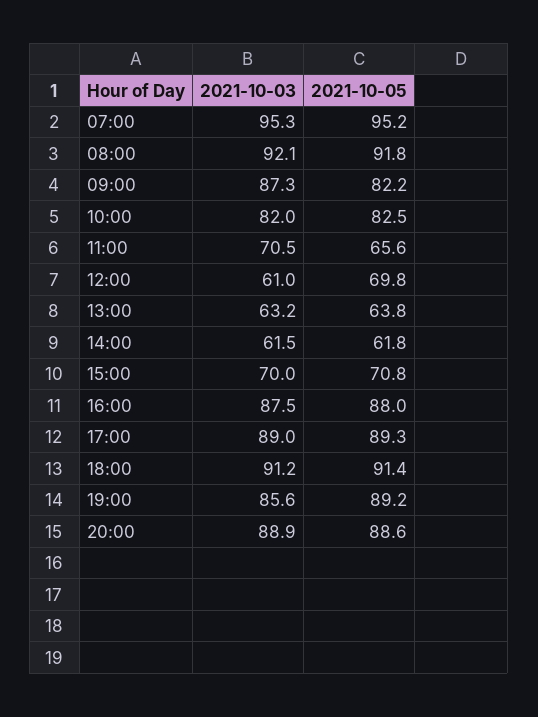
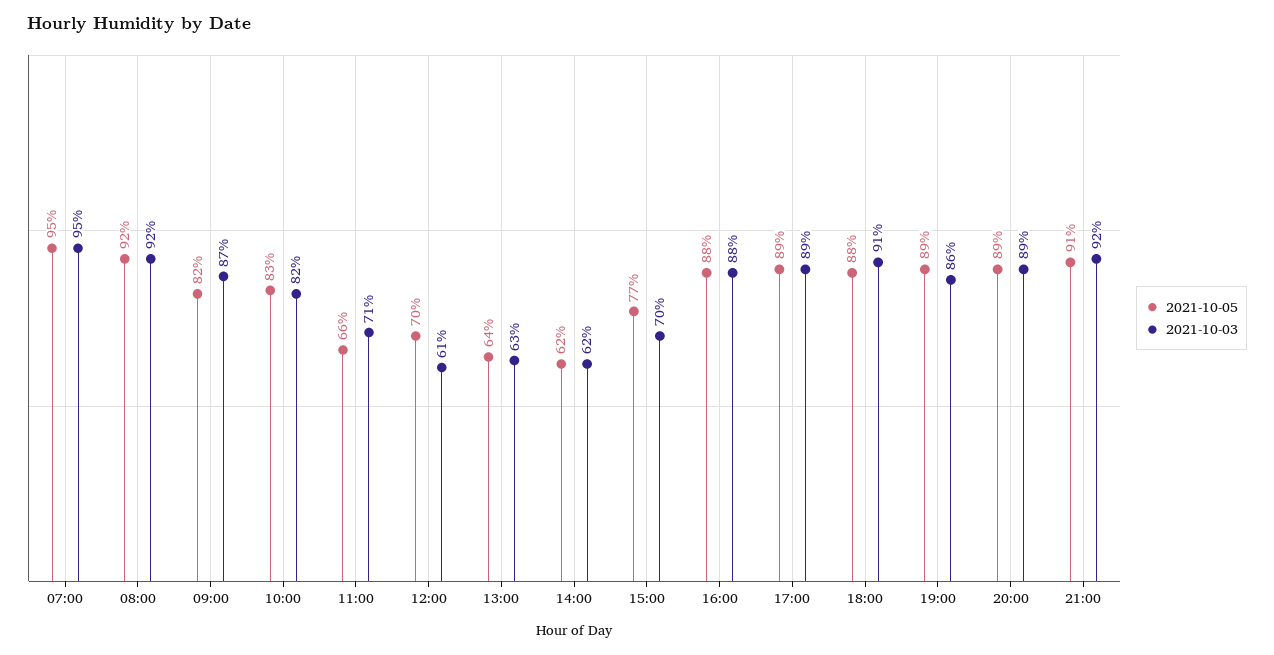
2021-10-05, 15:00: 70.8 -> 77
2021-10-05, 18:00: 91.4 -> 88
2021-10-05, 21:00: none -> 91
2021-10-03, 21:00: none -> 92

